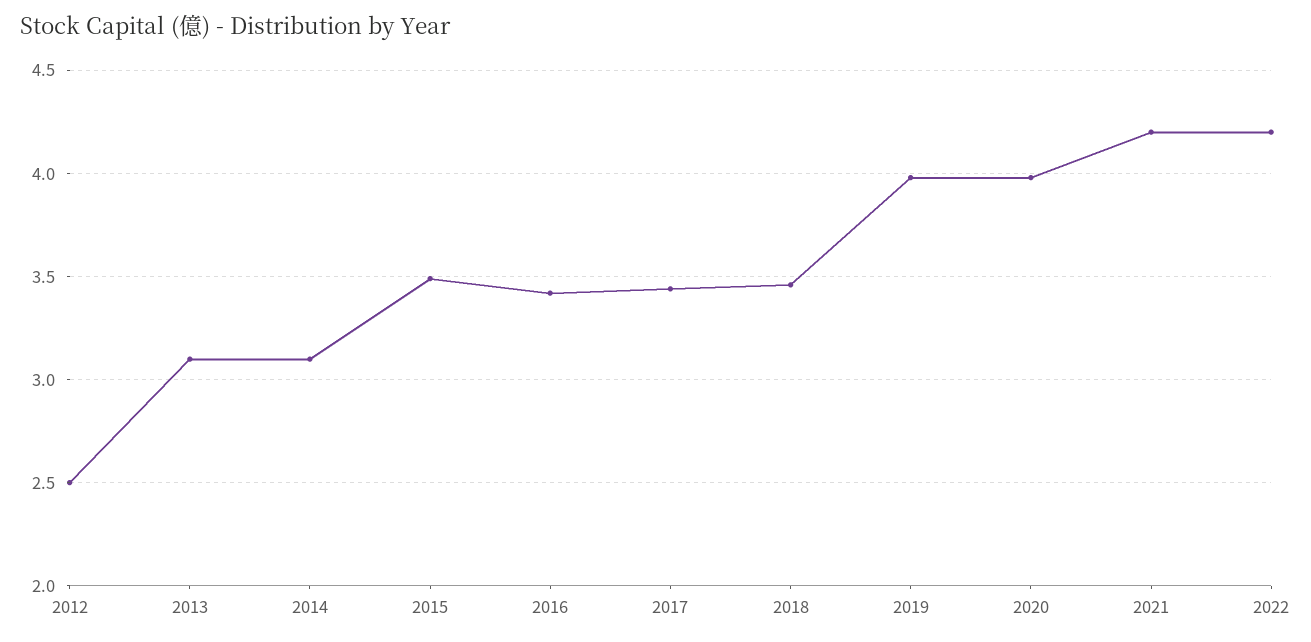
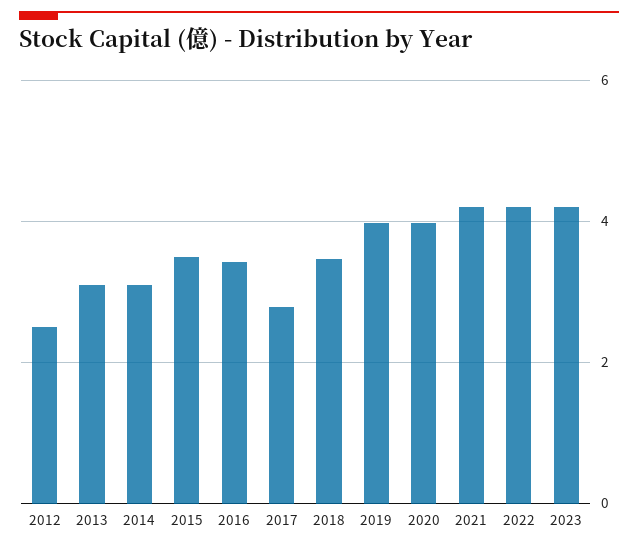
2017: 3.45 -> 2.8
2023: none -> 4.2

